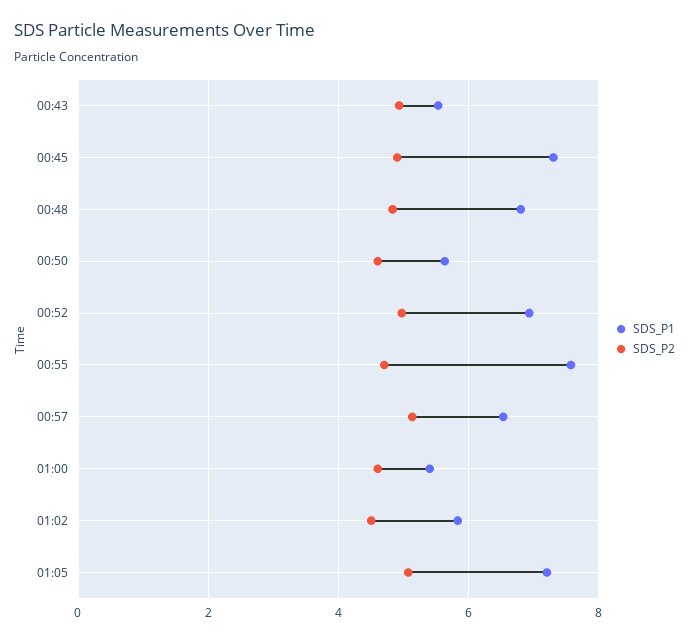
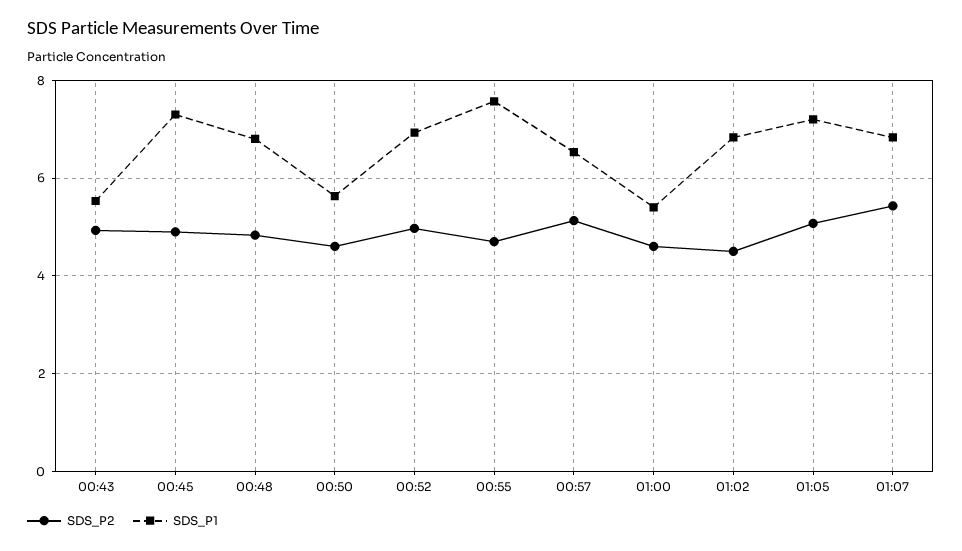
SDS_P1, 01:02: 5.8 -> 6.8
SDS_P2, 01:07: none -> 5.4
SDS_P1, 01:07: none -> 6.8

